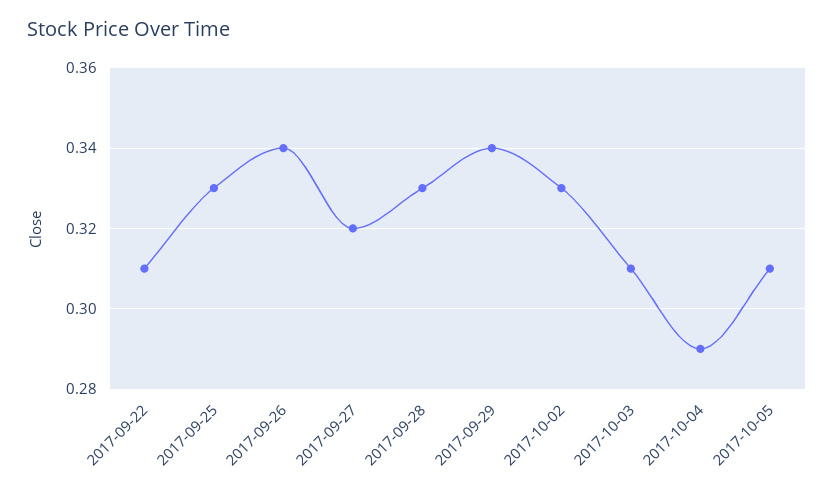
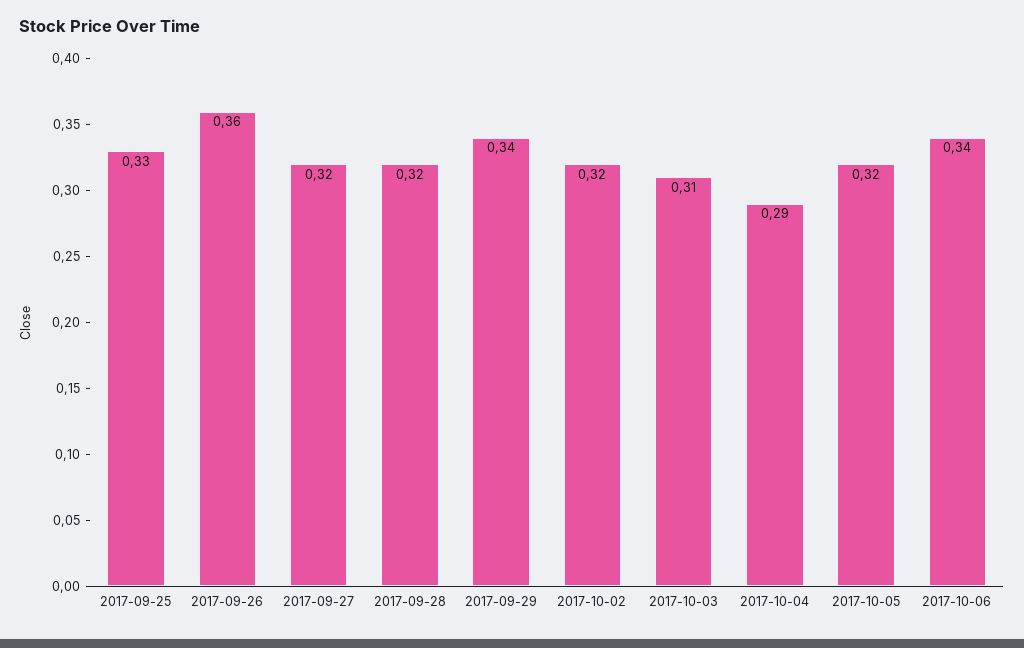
2017-09-22: 0.31 -> none
2017-09-26: 0.34 -> 0.36
2017-09-28: 0.33 -> 0.32
2017-10-02: 0.33 -> 0.32
2017-10-05: 0.31 -> 0.32
2017-10-06: none -> 0.34

